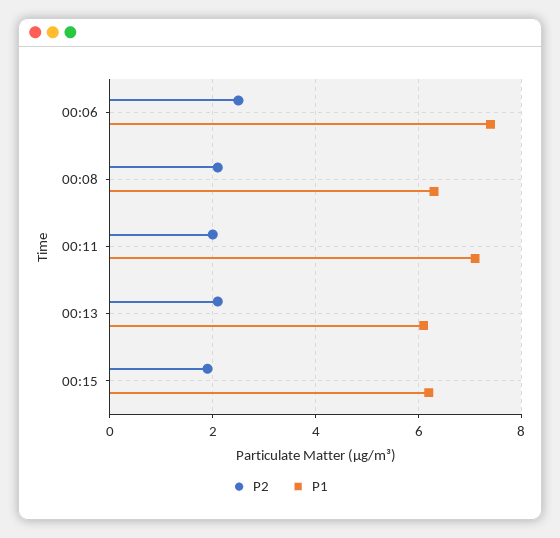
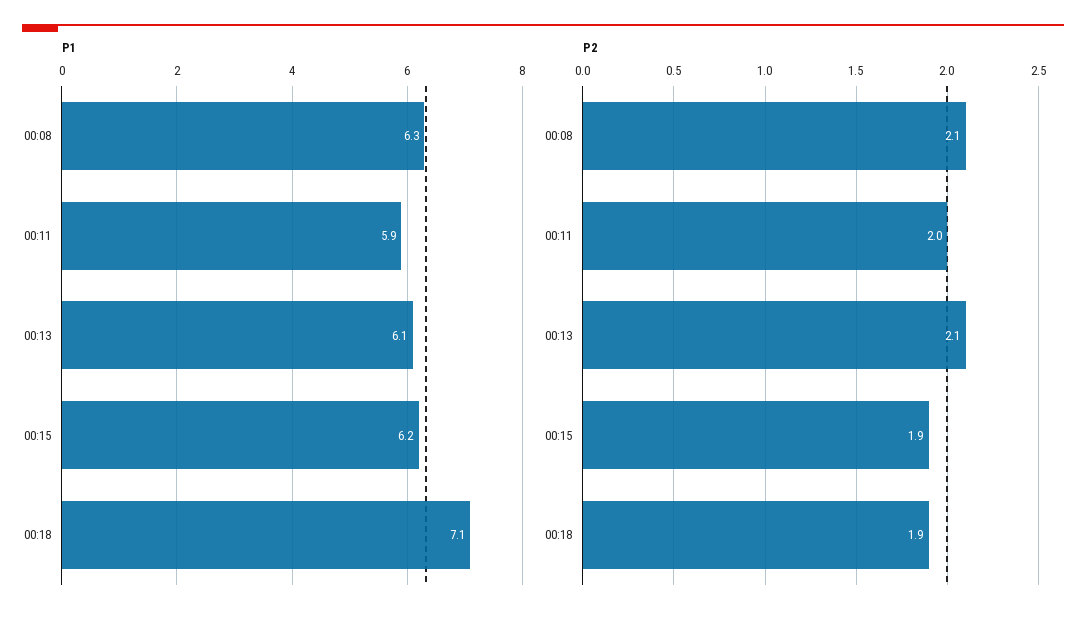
P2, 00:06: 2.5 -> none
P1, 00:06: 7.5 -> none
P1, 00:11: 7 -> 5.9
P1, 00:18: none -> 7.1
P2, 00:18: none -> 1.9

